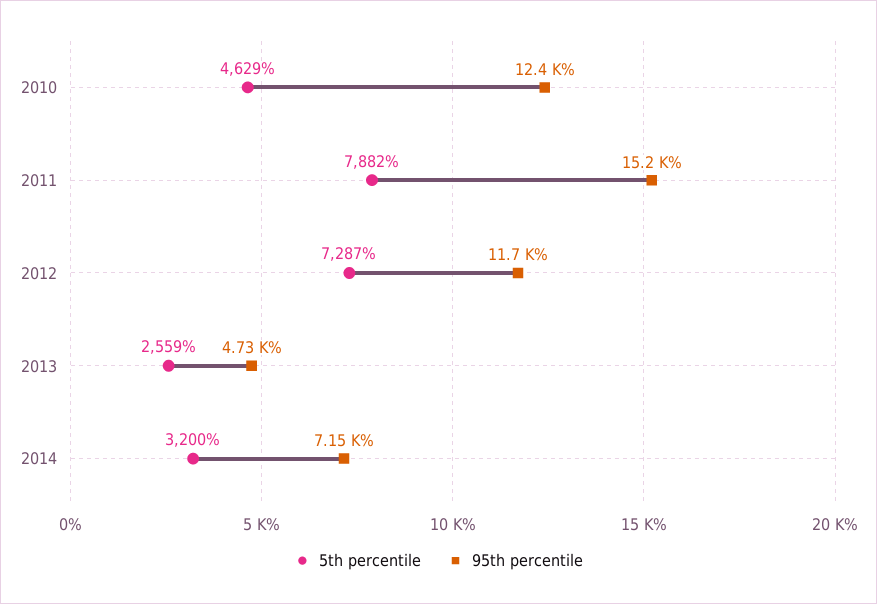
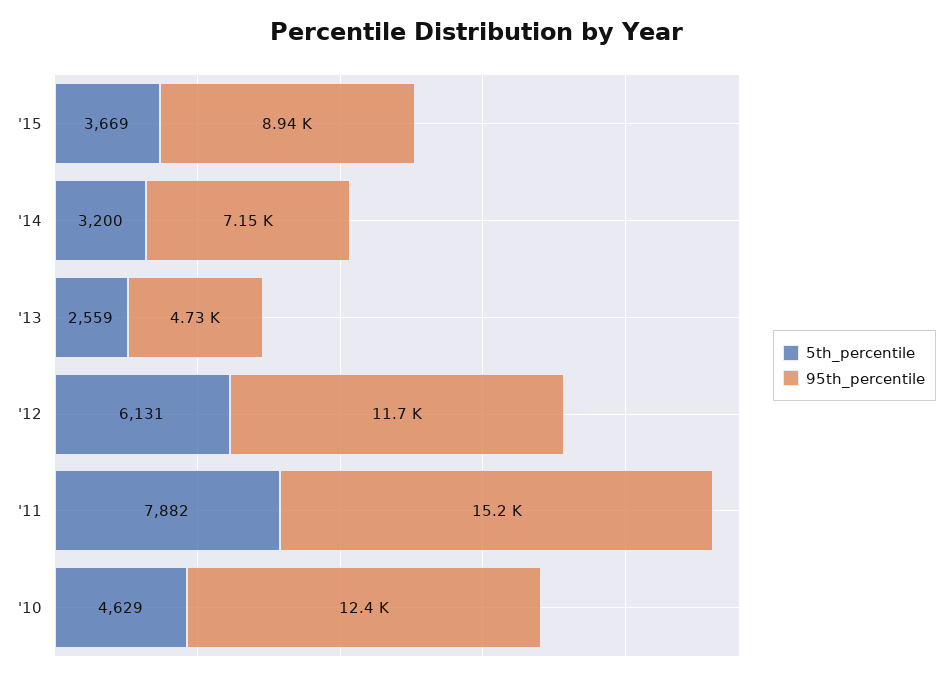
5th percentile, 2012: 7287 -> 6131
5th percentile, '15: none -> 3669
95th percentile, '15: none -> 8940

